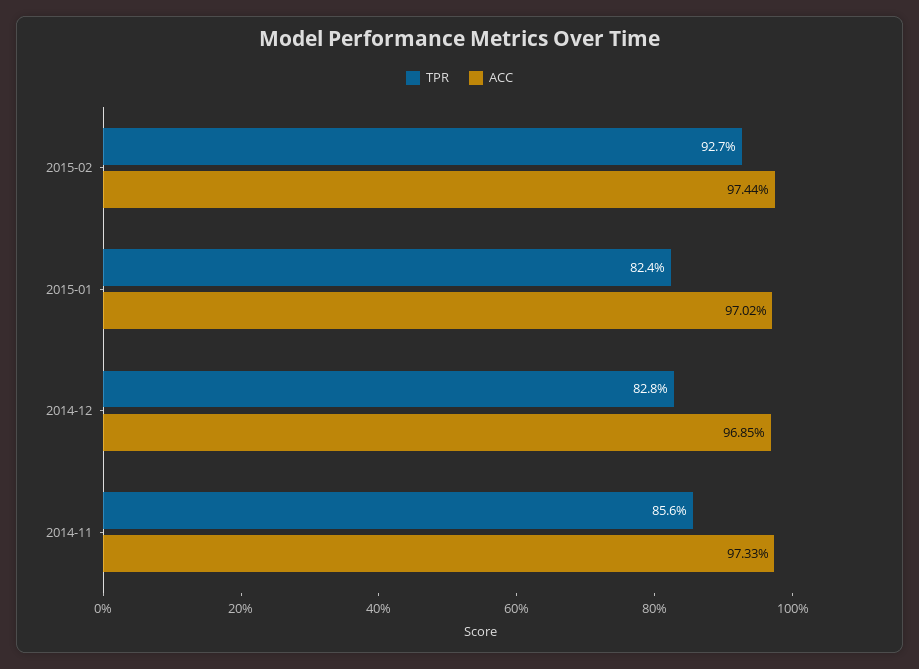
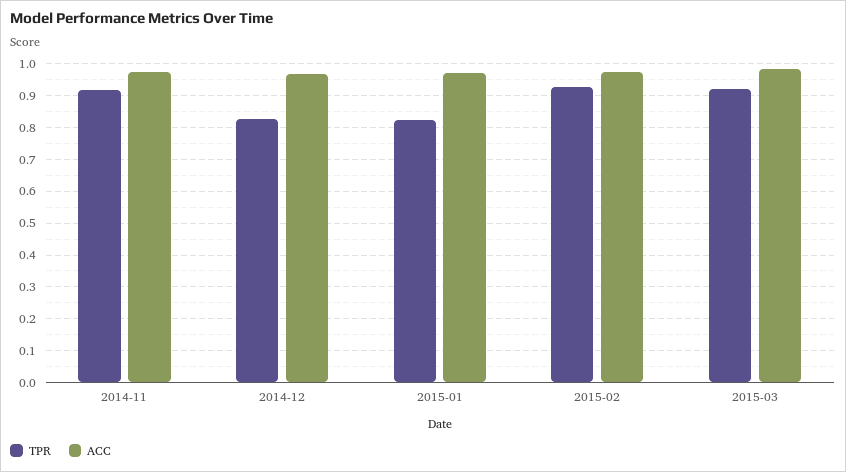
TPR, 2014-11: 0.856 -> 0.92
TPR, 2015-03: none -> 0.92
ACC, 2015-03: none -> 0.98

